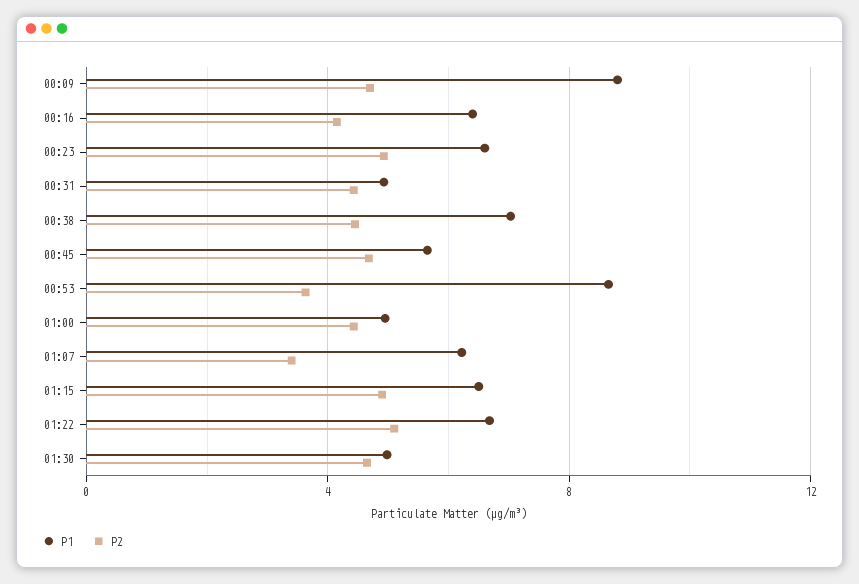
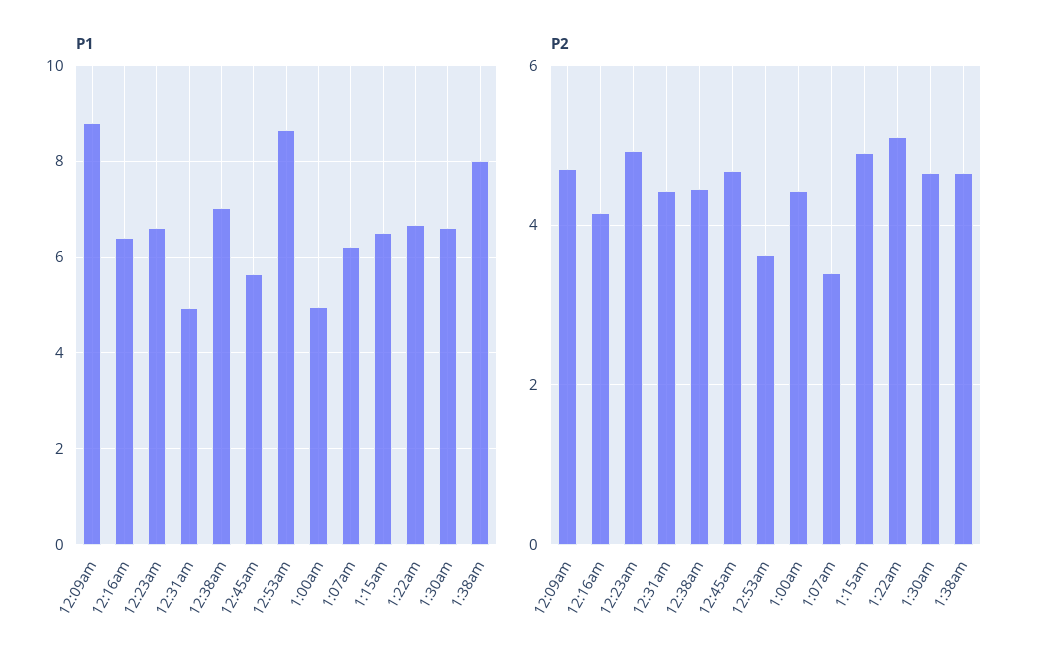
P1, 01:30: 5 -> 6.6
P1, 1:38am: none -> 8
P2, 1:38am: none -> 4.6

